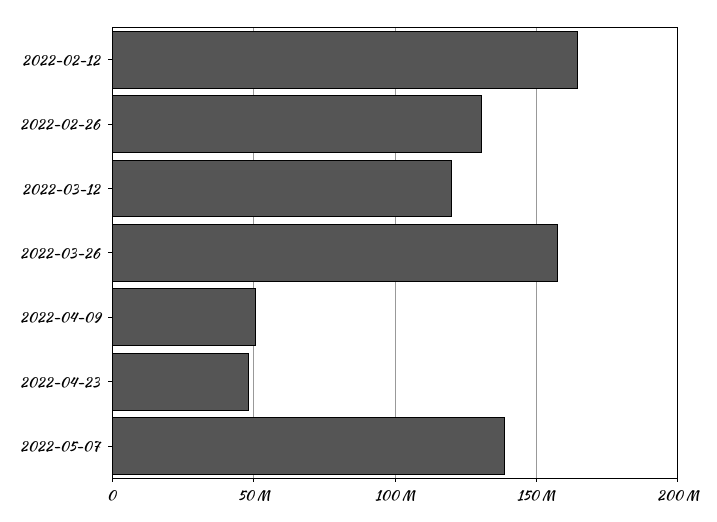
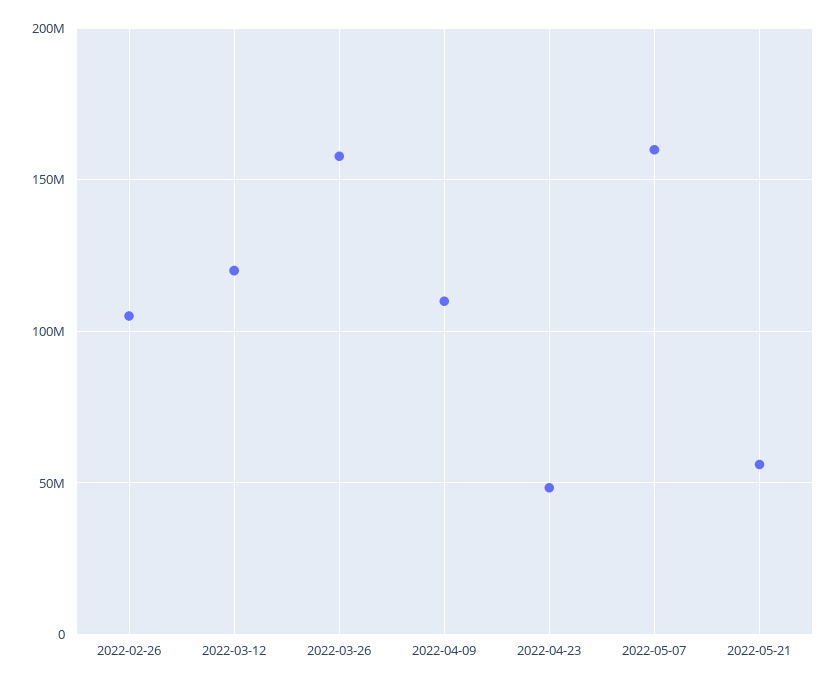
2022-02-12: 165000000 -> none
2022-02-26: 130000000 -> 105000000
2022-04-09: 50000000 -> 110000000
2022-05-07: 140000000 -> 160000000
2022-05-21: none -> 55000000

